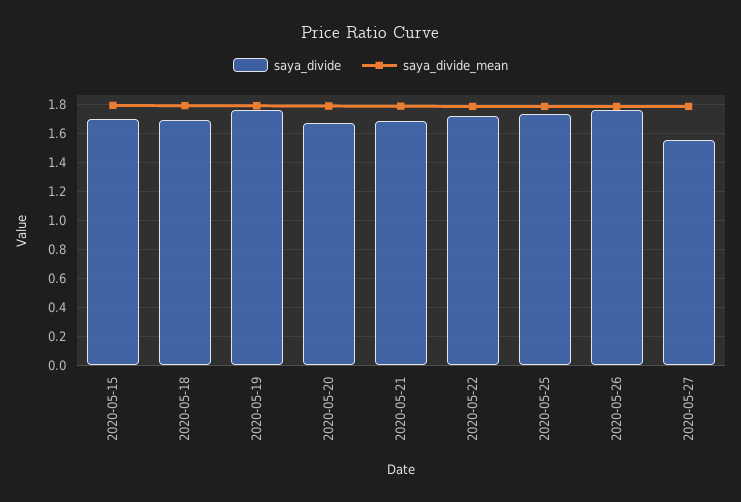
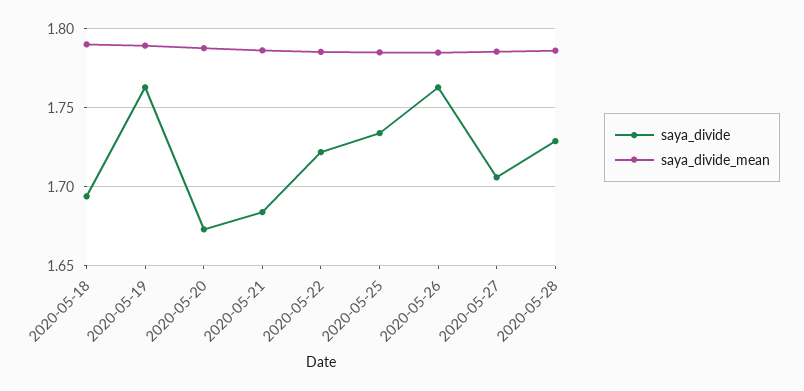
saya_divide, 2020-05-15: 1.7 -> none
saya_divide_mean, 2020-05-15: 1.8 -> none
saya_divide, 2020-05-27: 1.55 -> 1.705
saya_divide, 2020-05-28: none -> 1.73
saya_divide_mean, 2020-05-28: none -> 1.785

